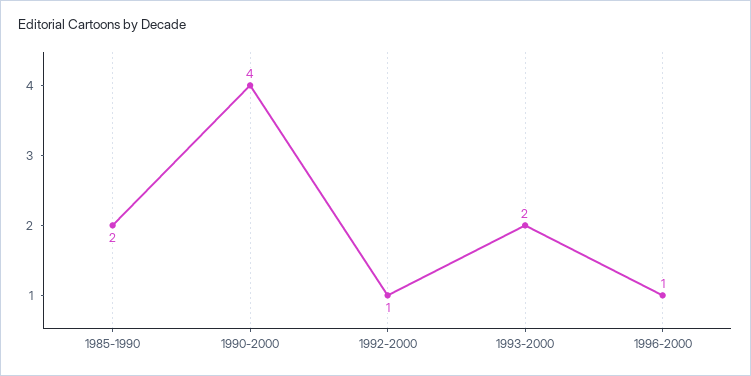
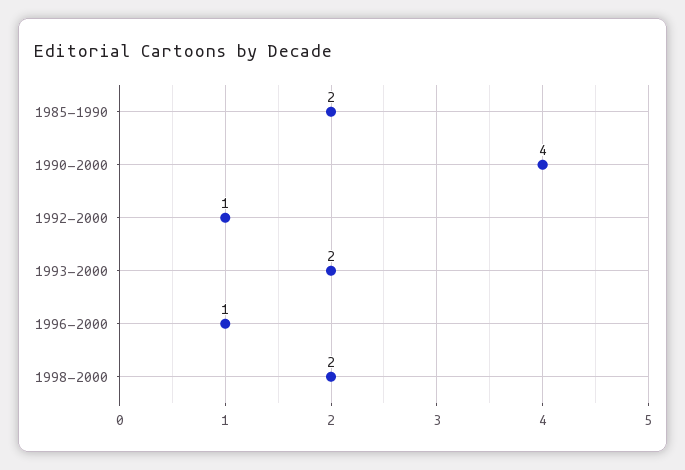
1998-2000: none -> 2

